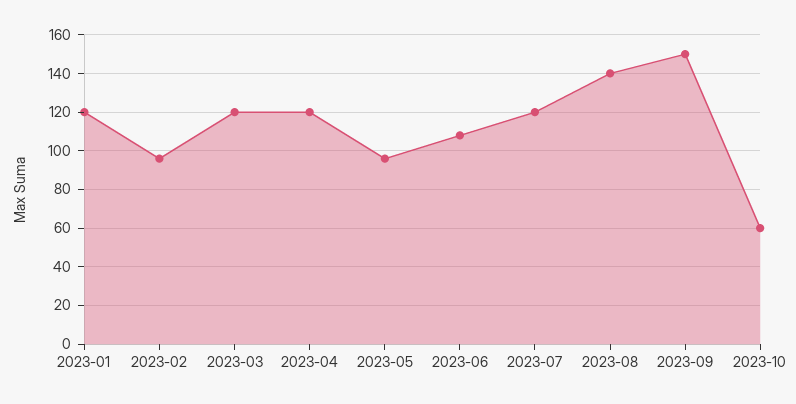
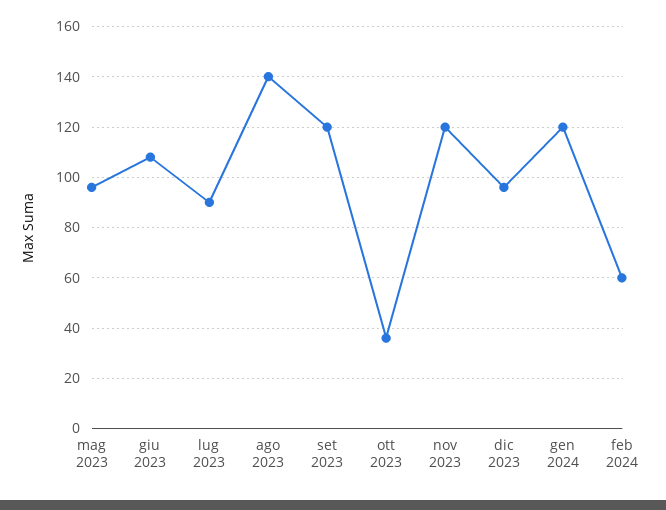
2023-01: 120 -> none
2023-02: 95 -> none
2023-03: 120 -> none
2023-04: 120 -> none
2023-07: 120 -> 90
2023-09: 150 -> 120
2023-10: 60 -> 35
nov 2023: none -> 120
dic 2023: none -> 95
gen 2024: none -> 120
feb 2024: none -> 60

